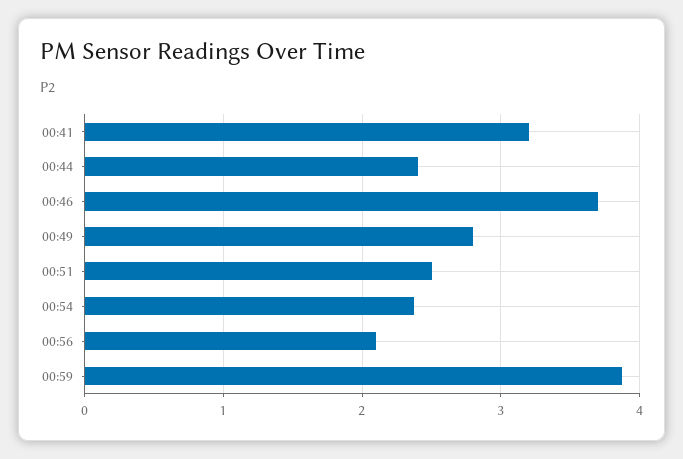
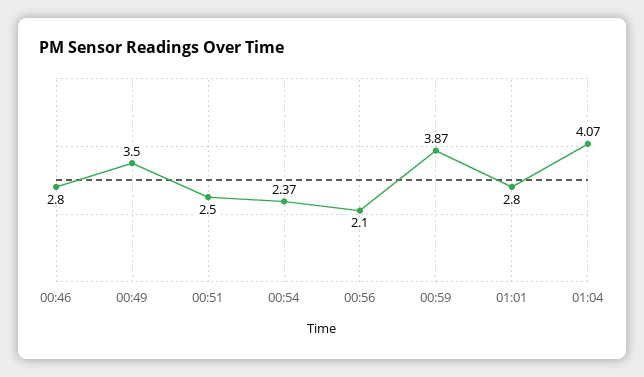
00:41: 3.2 -> none
00:44: 2.4 -> none
00:46: 3.7 -> 2.8
00:49: 2.8 -> 3.5
01:01: none -> 2.8
01:04: none -> 4.07

